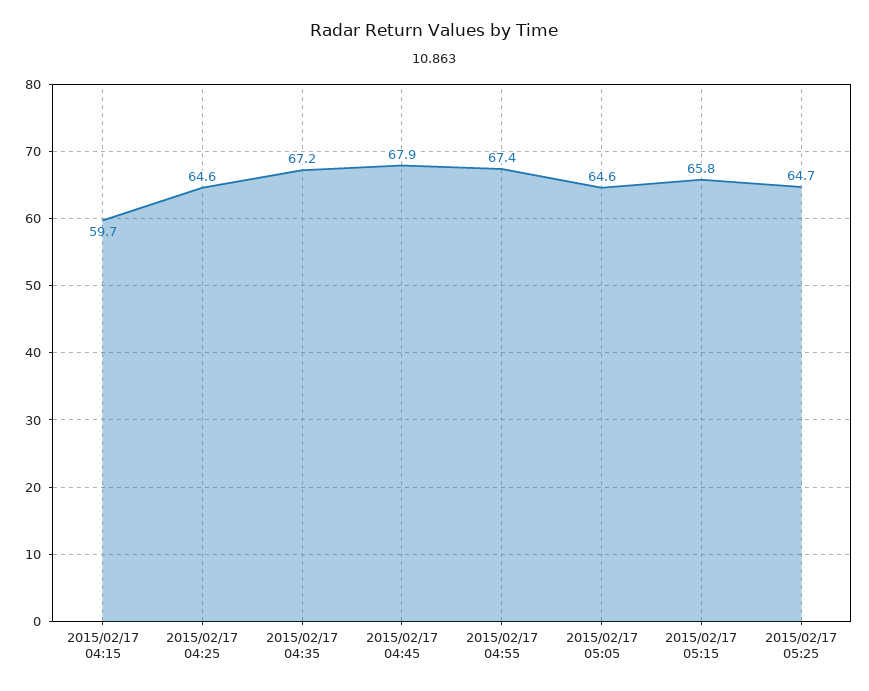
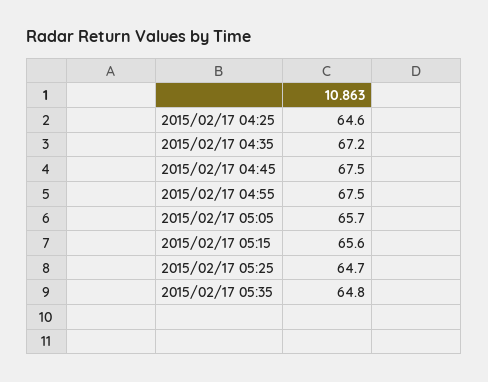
2015/02/17 04:15: 59.7 -> none
2015/02/17 04:45: 67.9 -> 67.5
2015/02/17 04:55: 67.4 -> 67.5
2015/02/17 05:05: 64.6 -> 65.7
2015/02/17 05:15: 65.8 -> 65.6
2015/02/17 05:35: none -> 64.8

